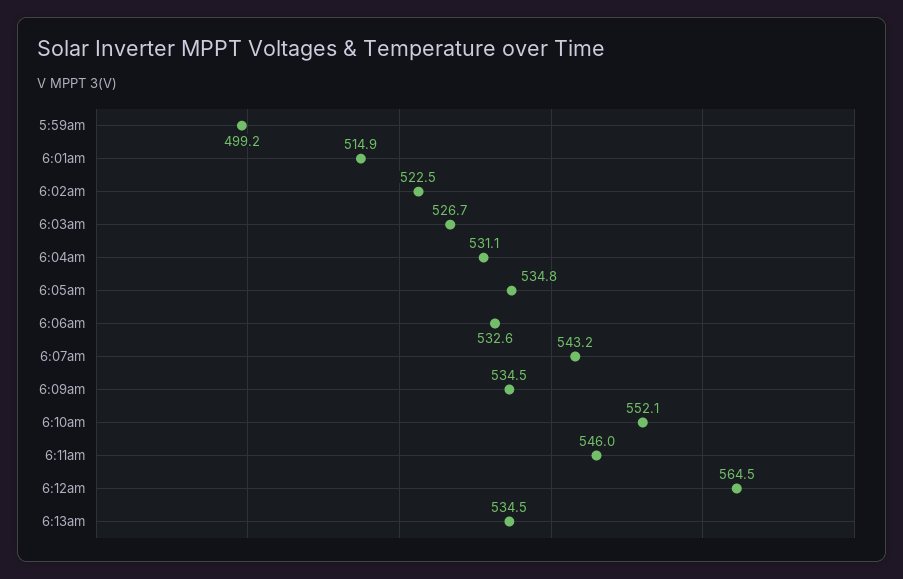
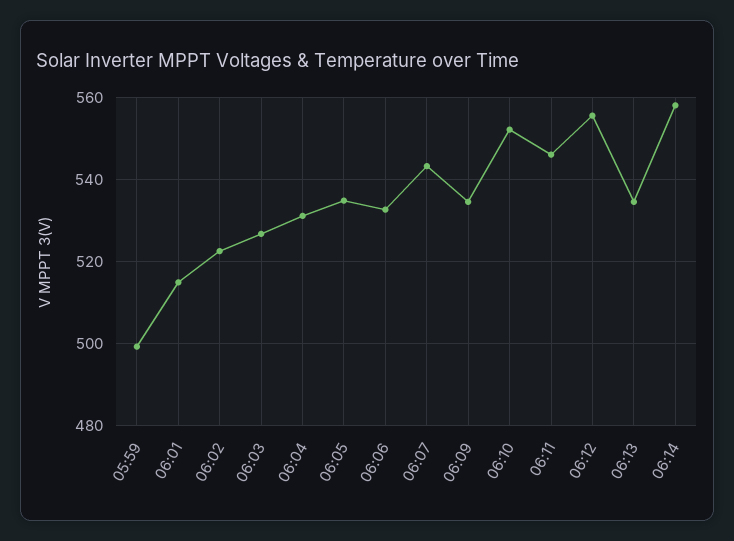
6:12am: 564.5 -> 556
06:14: none -> 558

